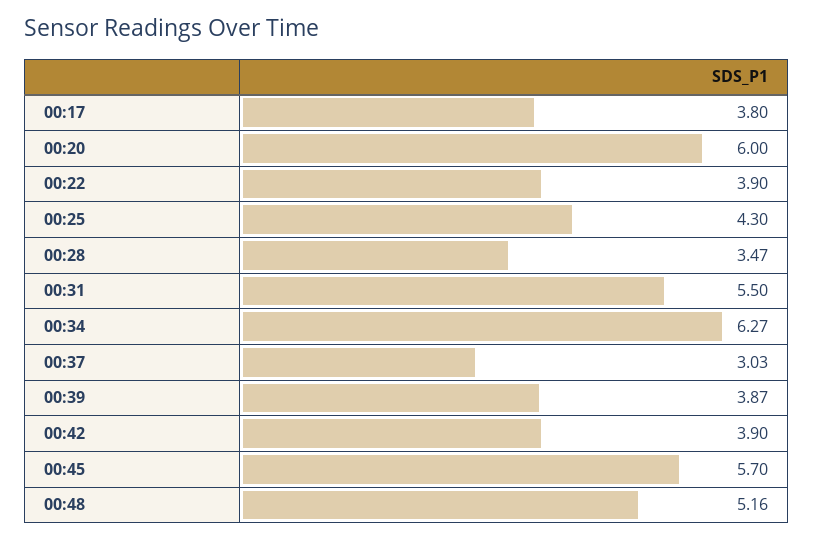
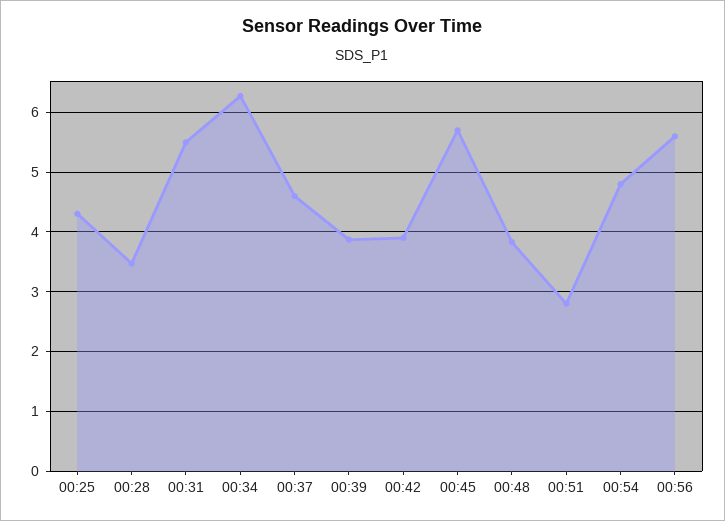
00:17: 3.8 -> none
00:20: 6 -> none
00:22: 3.9 -> none
00:37: 3.03 -> 4.6
00:48: 5.16 -> 3.8
00:51: none -> 2.8
00:54: none -> 4.8
00:56: none -> 5.6

